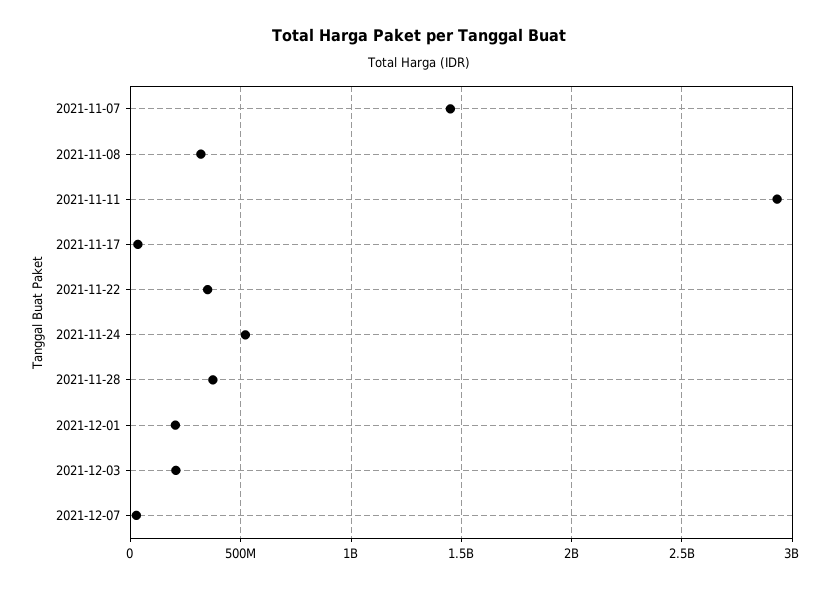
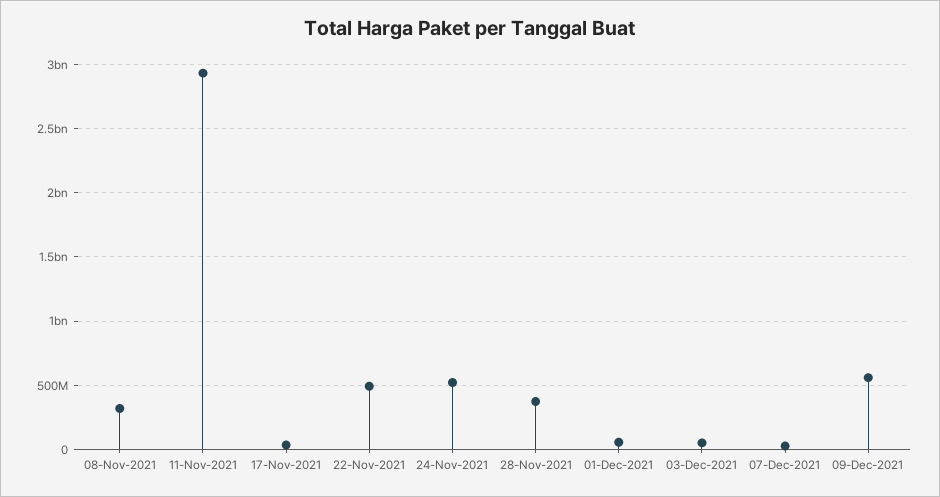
2021-11-07: 1450000000 -> none
2021-11-22: 350000000 -> 500000000
2021-12-01: 200000000 -> 50000000
2021-12-03: 200000000 -> 50000000
09-Dec-2021: none -> 550000000

